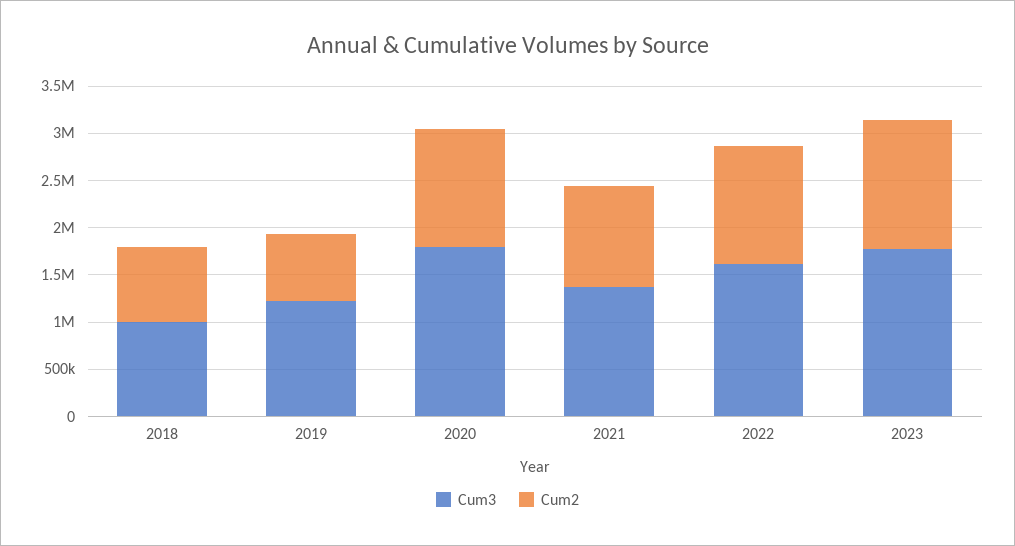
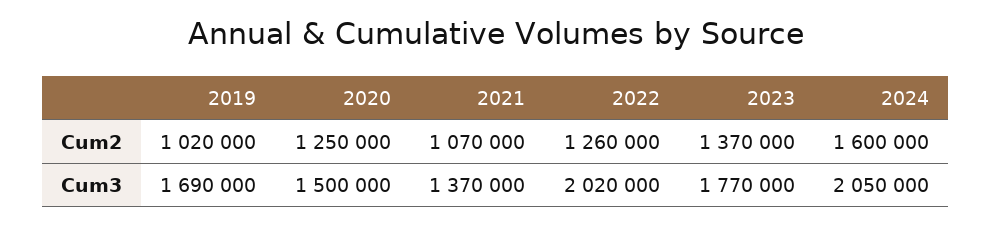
Cum3, 2018: 1000000 -> none
Cum2, 2018: 800000 -> none
Cum3, 2019: 1200000 -> 1690000
Cum2, 2019: 700000 -> 1020000
Cum3, 2020: 1800000 -> 1500000
Cum3, 2022: 1600000 -> 2020000
Cum2, 2024: none -> 1600000
Cum3, 2024: none -> 2050000

